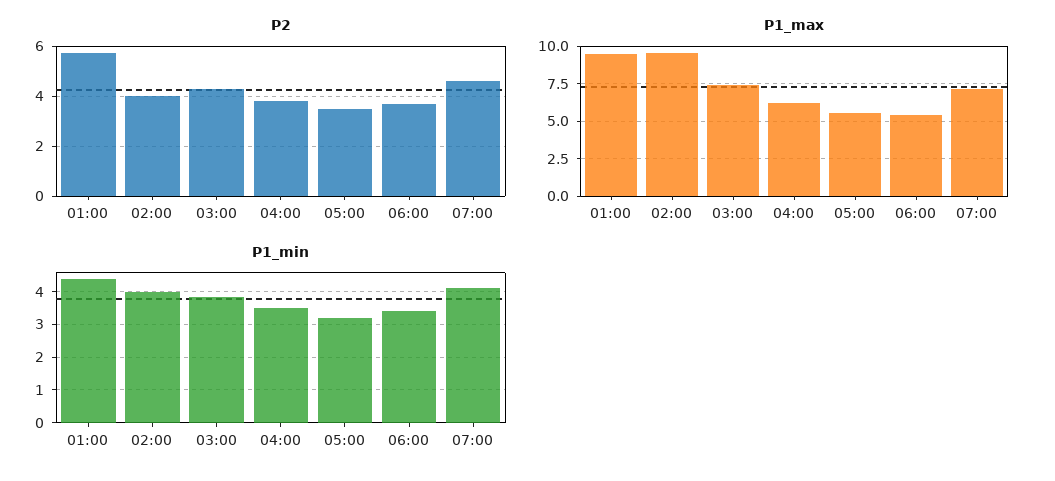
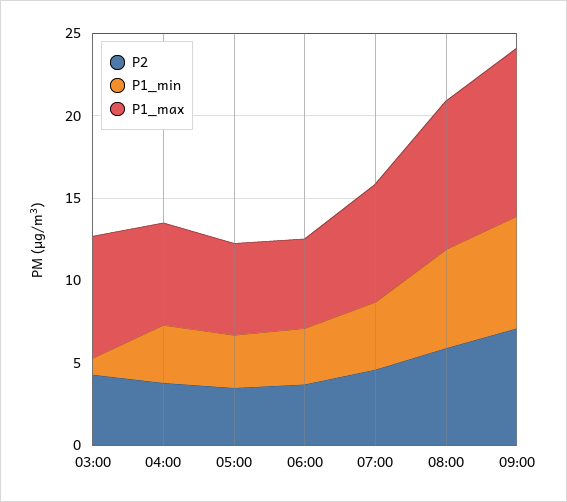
P2, 01:00: 5.75 -> none
P2, 02:00: 4 -> none
P1_max, 01:00: 9.5 -> none
P1_max, 02:00: 9.5 -> none
P1_min, 01:00: 4.4 -> none
P1_min, 02:00: 4 -> none
P1_min, 03:00: 3.8 -> 1
P2, 08:00: none -> 6
P1_min, 08:00: none -> 6
P1_max, 08:00: none -> 9
P2, 09:00: none -> 7
P1_min, 09:00: none -> 7
P1_max, 09:00: none -> 10

